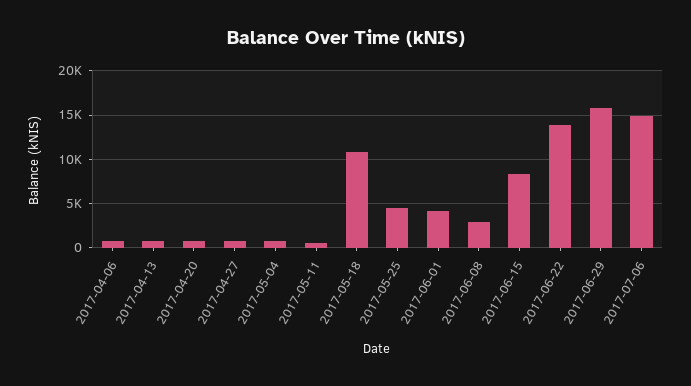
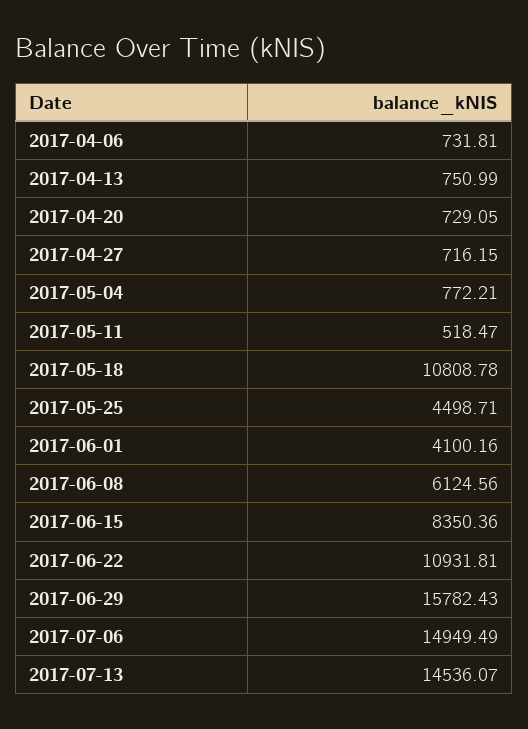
2017-06-08: 3000 -> 6124.56
2017-06-22: 14000 -> 10931.81
2017-07-13: none -> 14536.07

